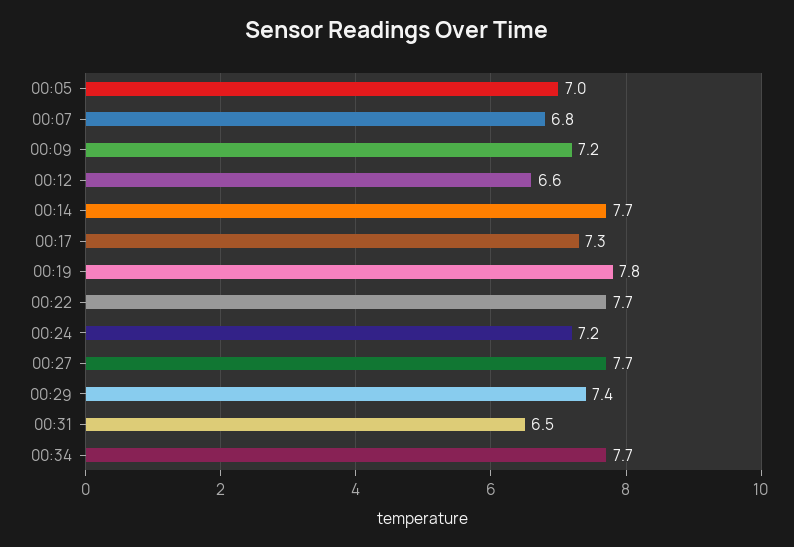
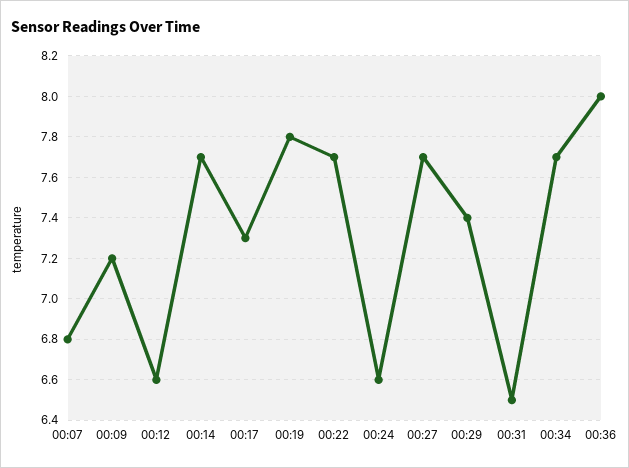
00:05: 7 -> none
00:24: 7.2 -> 6.6
00:36: none -> 8

